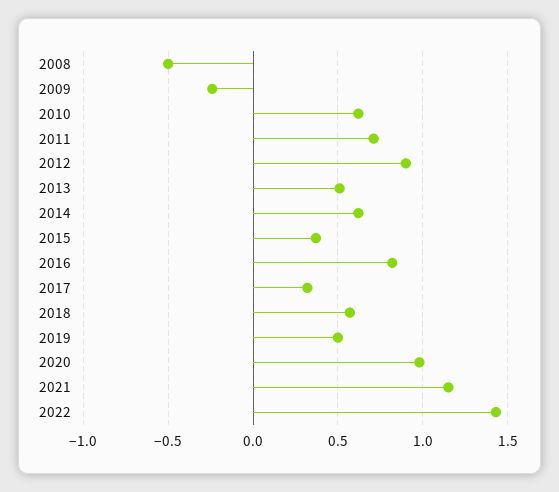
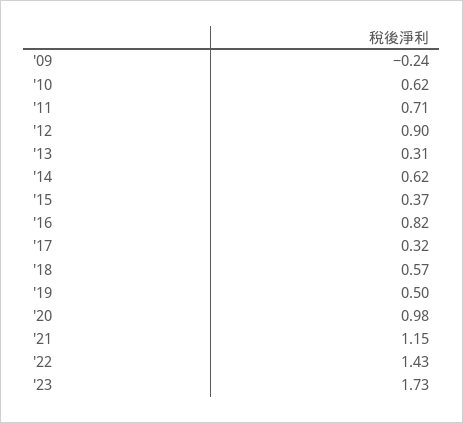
2008: -0.5 -> none
2013: 0.5 -> 0.31
'23: none -> 1.73

